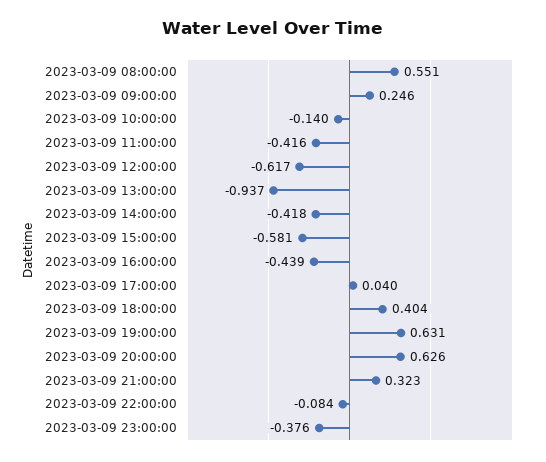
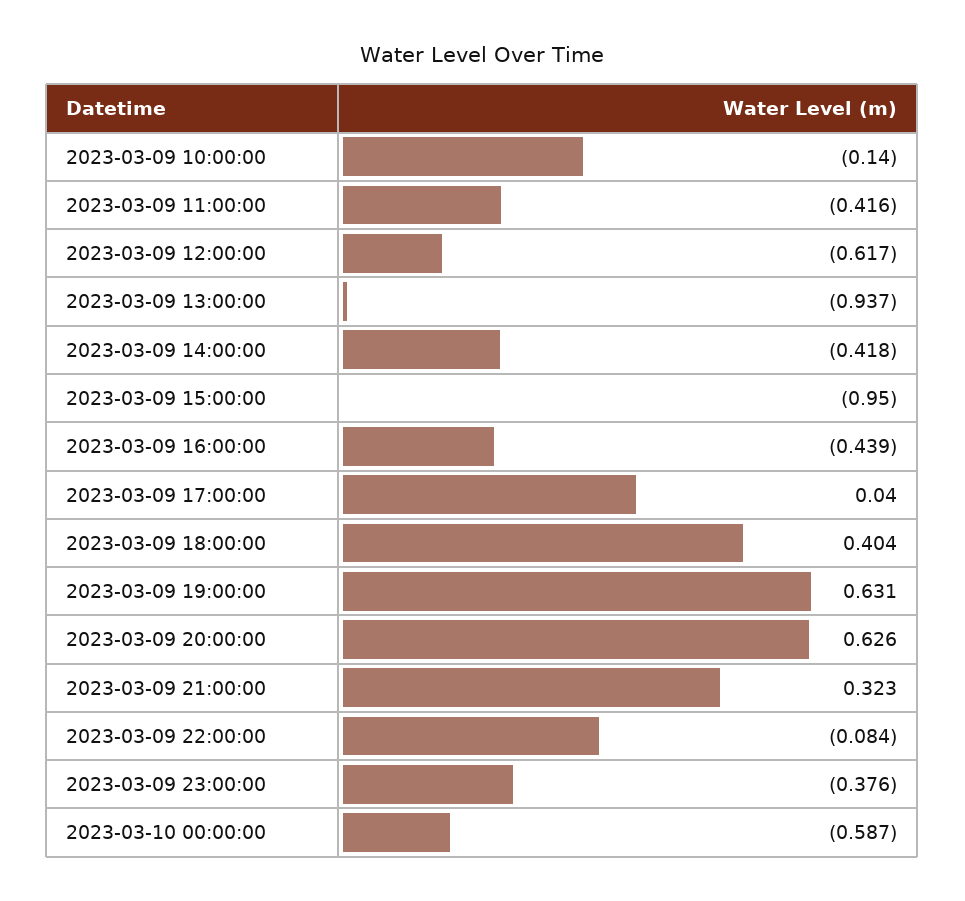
2023-03-09 08:00:00: 0.551 -> none
2023-03-09 09:00:00: 0.246 -> none
2023-03-09 15:00:00: -0.581 -> -0.95
2023-03-10 00:00:00: none -> -0.587

